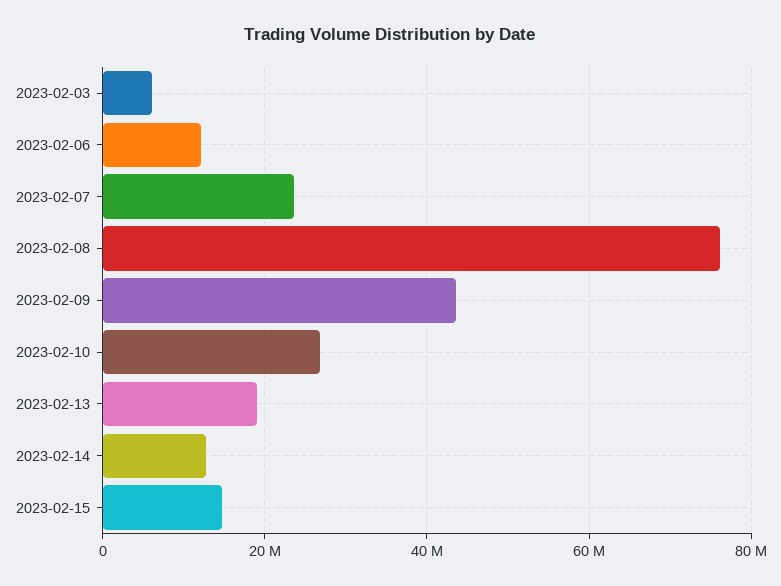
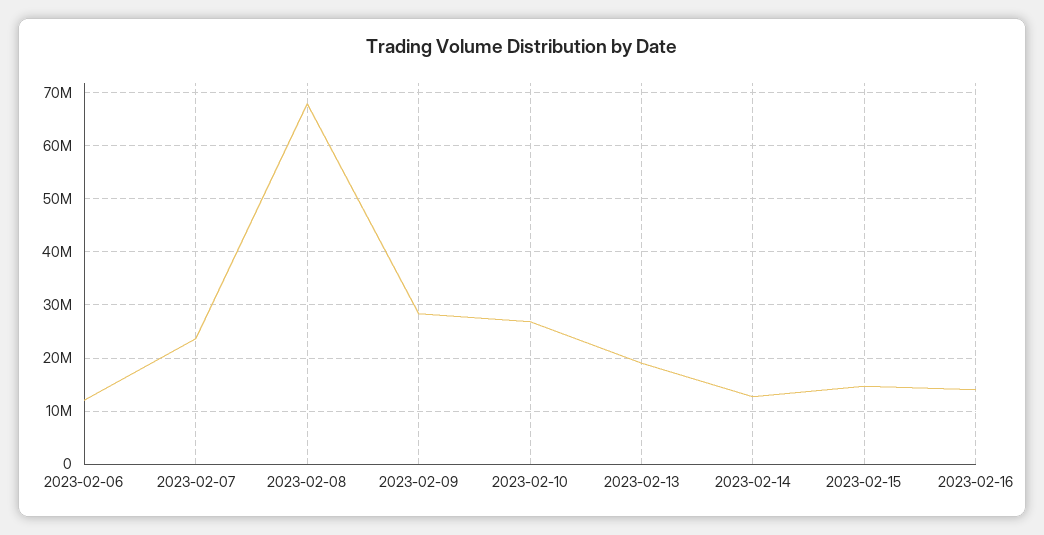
2023-02-03: 6000000 -> none
2023-02-08: 76000000 -> 68000000
2023-02-09: 44000000 -> 28000000
2023-02-16: none -> 14000000

